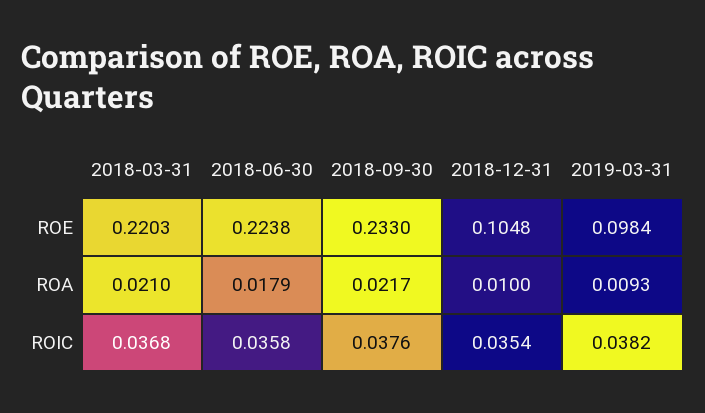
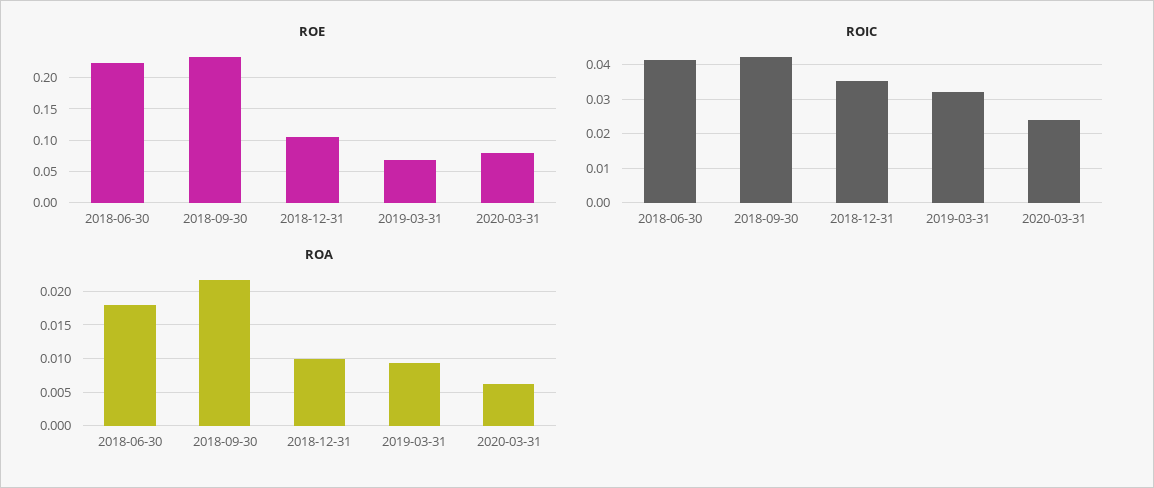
ROE, 2018-03-31: 0.2203 -> none
ROE, 2019-03-31: 0.0984 -> 0.07
ROA, 2018-03-31: 0.021 -> none
ROIC, 2018-03-31: 0.0368 -> none
ROIC, 2018-06-30: 0.0358 -> 0.042
ROIC, 2018-09-30: 0.0376 -> 0.042
ROIC, 2019-03-31: 0.0382 -> 0.032
ROE, 2020-03-31: none -> 0.08
ROIC, 2020-03-31: none -> 0.024
ROA, 2020-03-31: none -> 0.006

